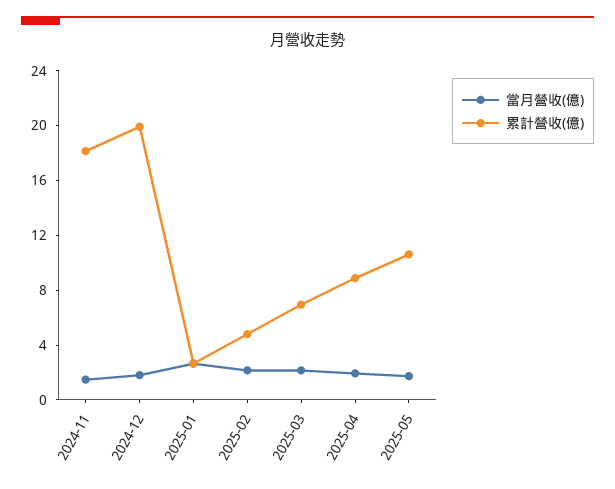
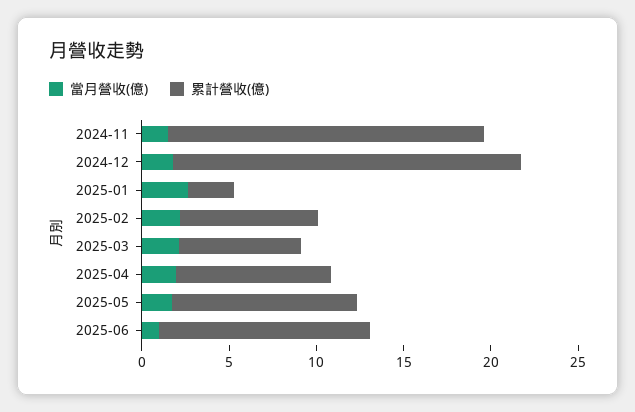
累計營收(億), 2025-02: 5 -> 8
當月營收(億), 2025-06: none -> 1
累計營收(億), 2025-06: none -> 12

